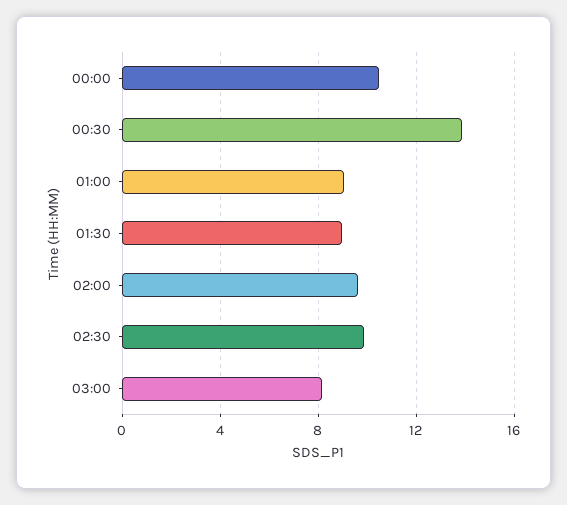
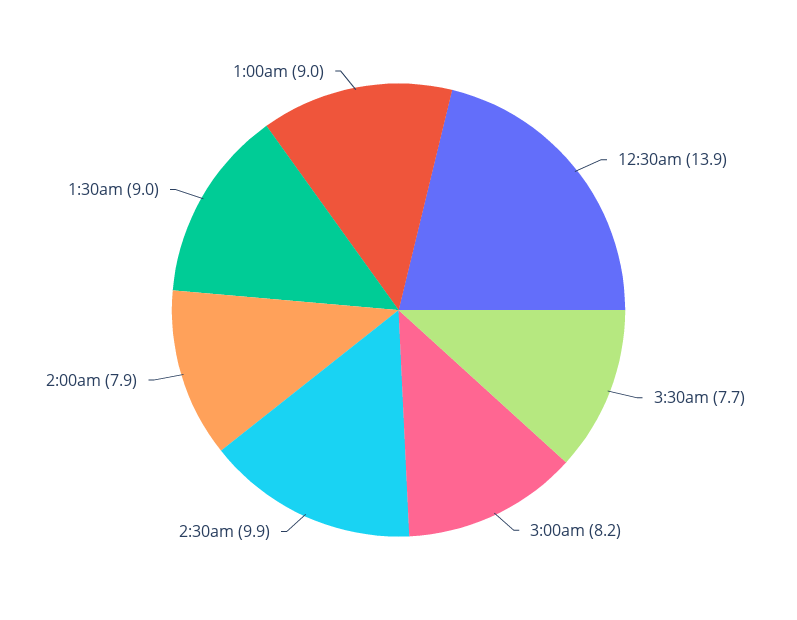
00:00: 10.5 -> none
02:00: 9.5 -> 7.9
3:30am: none -> 7.7

